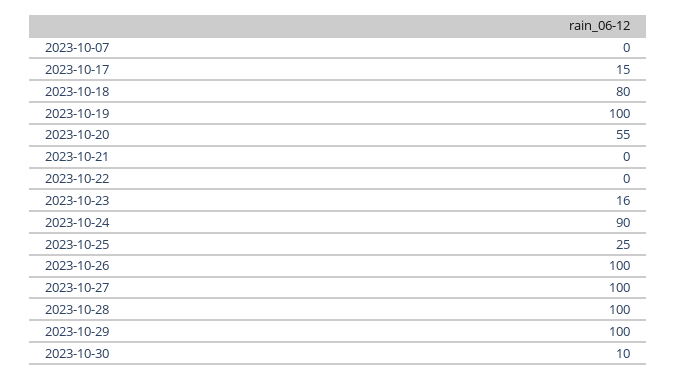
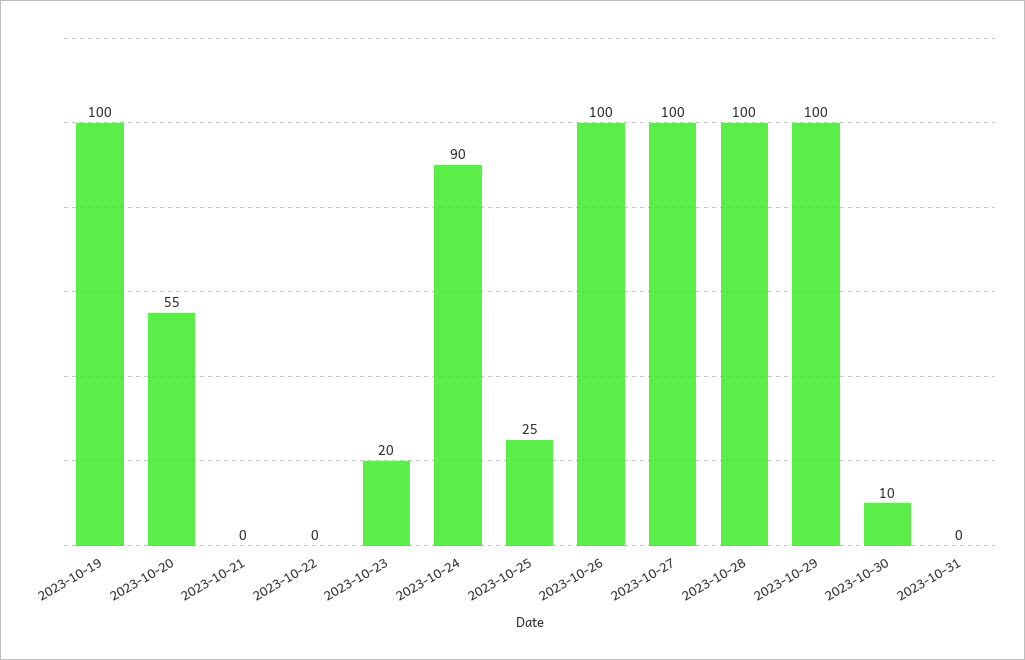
2023-10-07: 0 -> none
2023-10-17: 15 -> none
2023-10-18: 80 -> none
2023-10-23: 16 -> 20
2023-10-31: none -> 0

